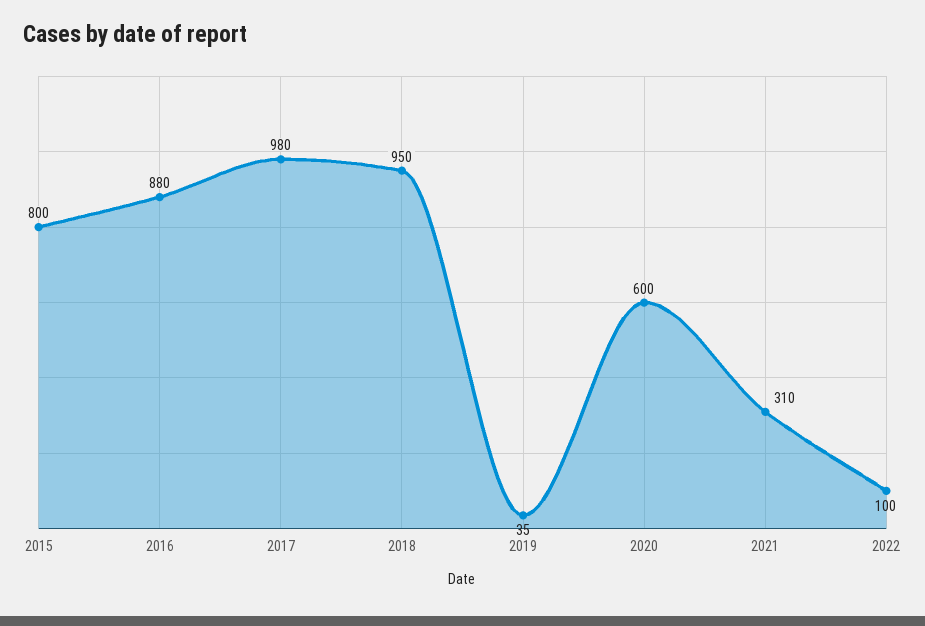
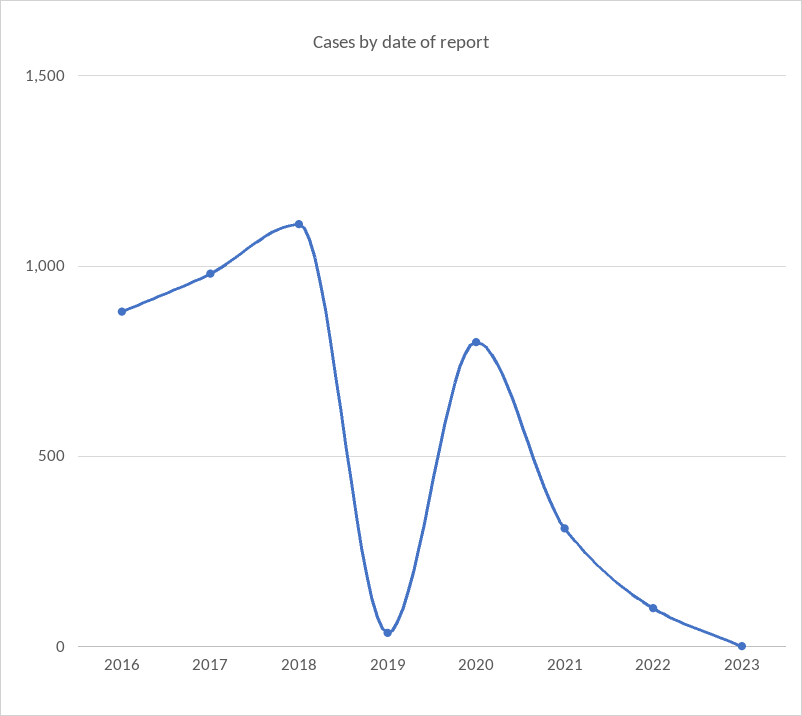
2015: 800 -> none
2018: 950 -> 1100
2020: 600 -> 800
2023: none -> 0

